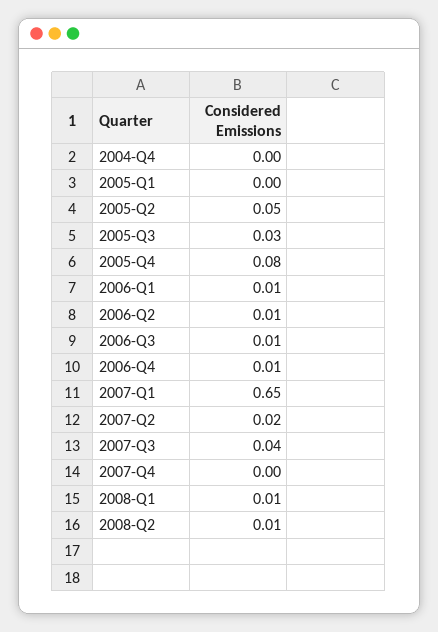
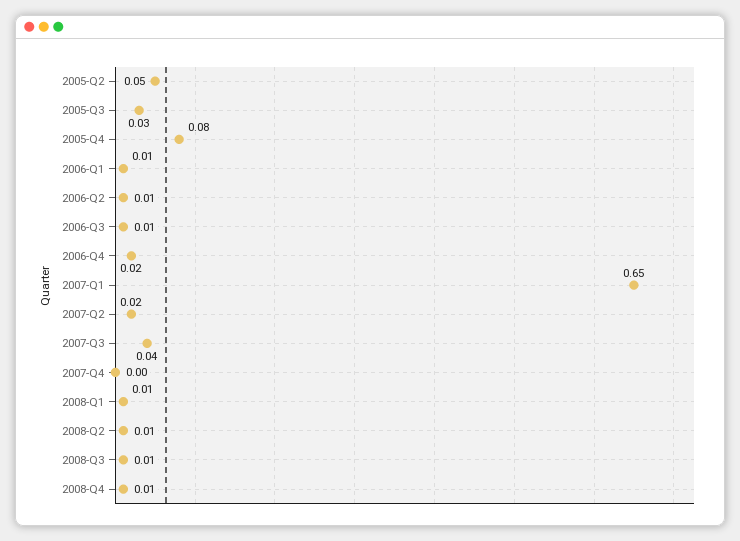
2004-Q4: 0 -> none
2005-Q1: 0 -> none
2006-Q4: 0.01 -> 0.02
2008-Q3: none -> 0.01
2008-Q4: none -> 0.01

